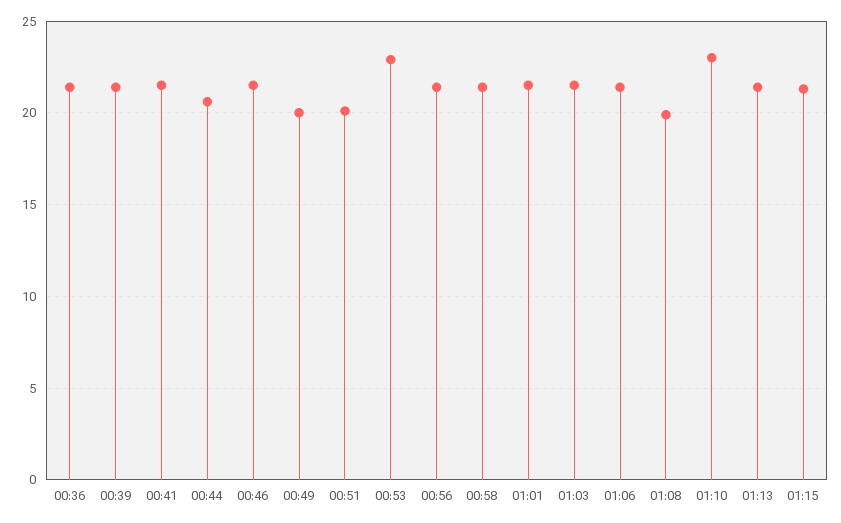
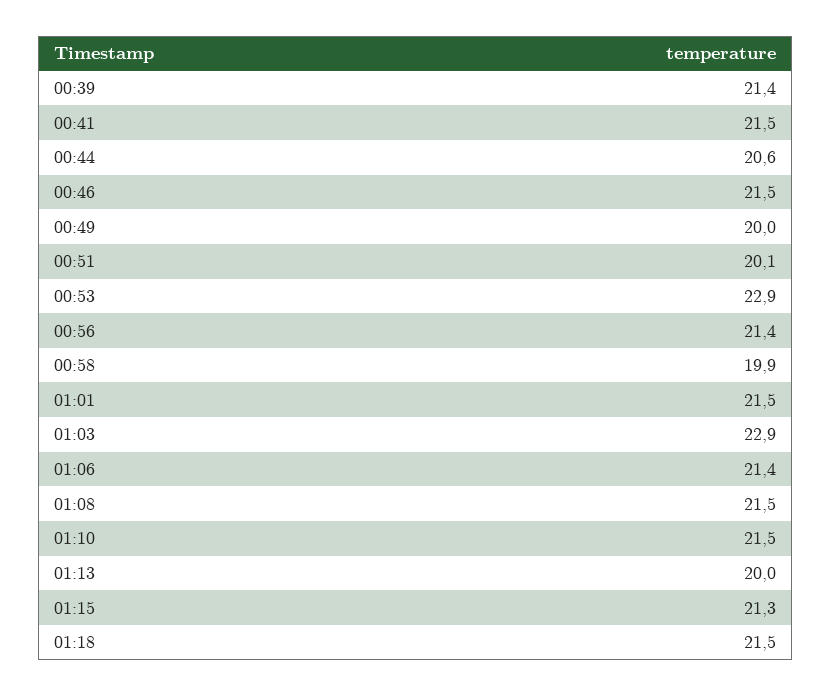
00:36: 21.5 -> none
00:58: 21.5 -> 19.9
01:03: 21.5 -> 22.9
01:08: 20 -> 21.5
01:10: 23 -> 21.5
01:13: 21.5 -> 20
01:18: none -> 21.5

